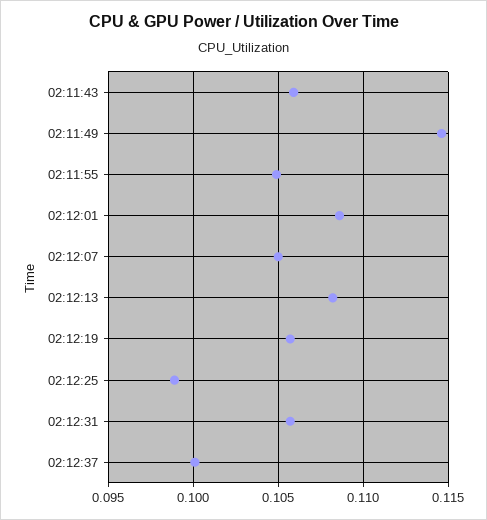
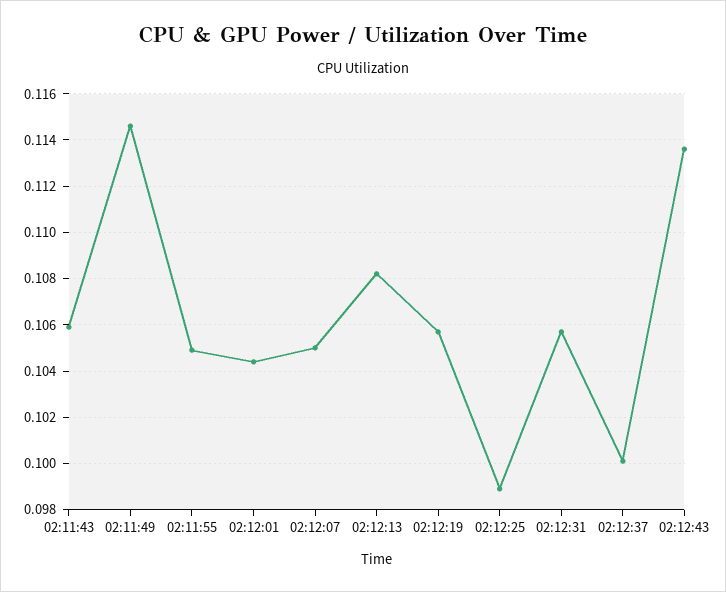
02:12:01: 0.1085 -> 0.1045
02:12:43: none -> 0.1135

